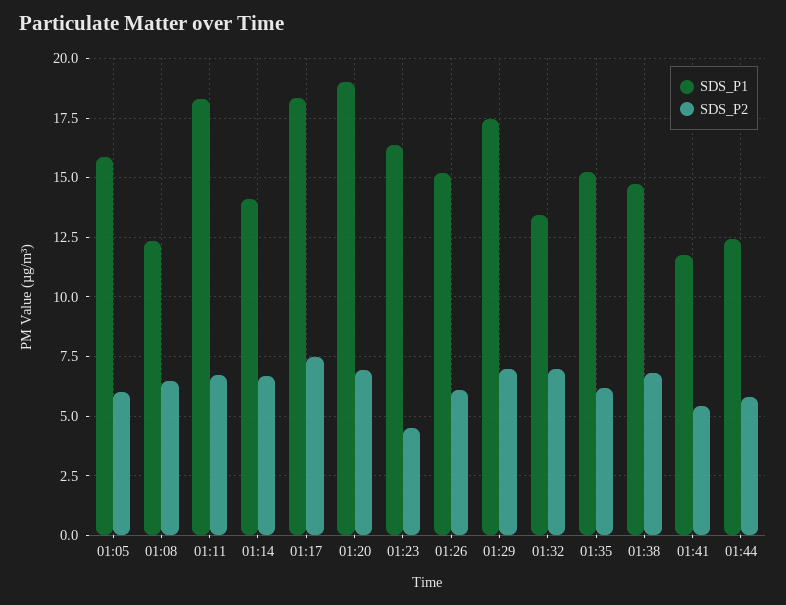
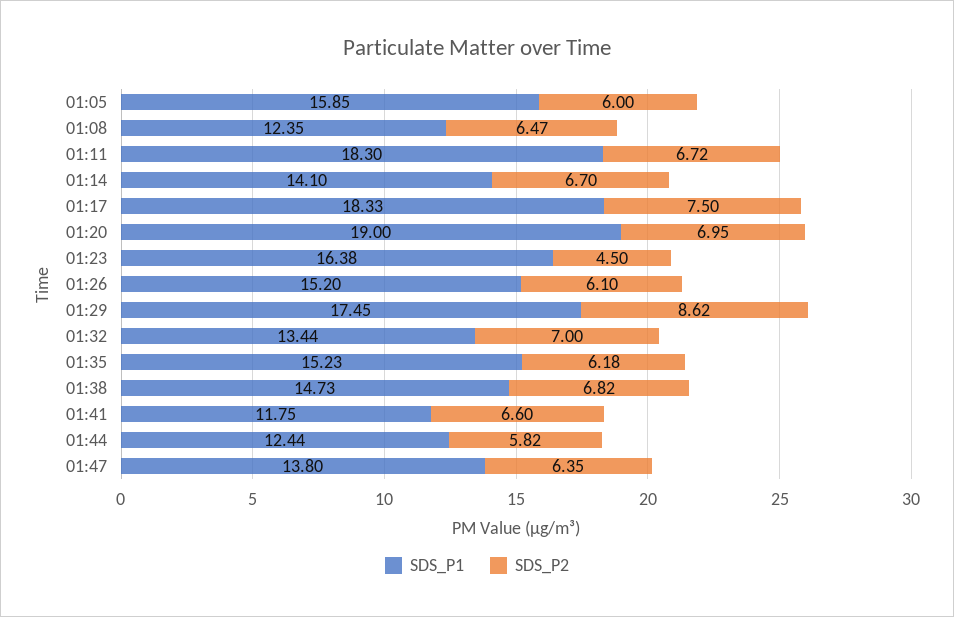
SDS_P2, 01:29: 7 -> 8.62
SDS_P2, 01:41: 5.5 -> 6.6
SDS_P1, 01:47: none -> 13.8
SDS_P2, 01:47: none -> 6.35

